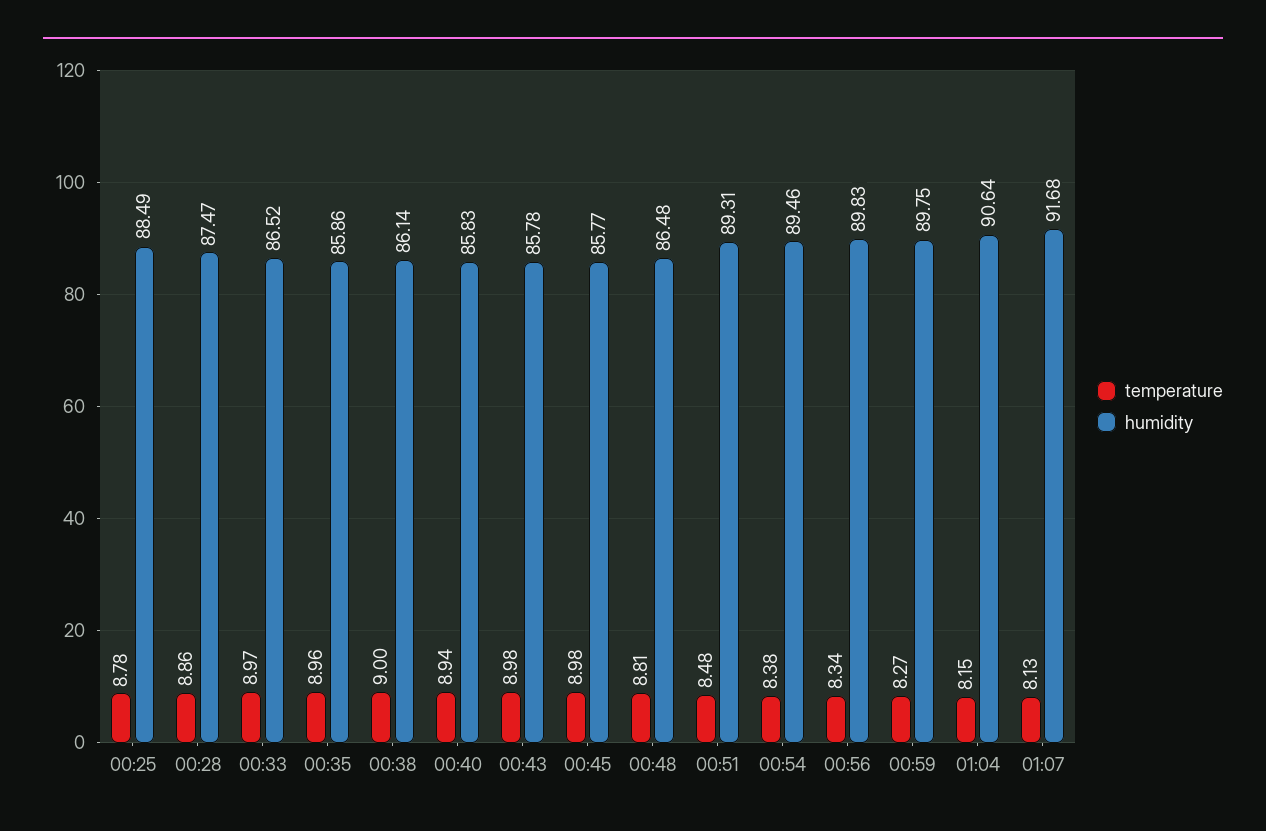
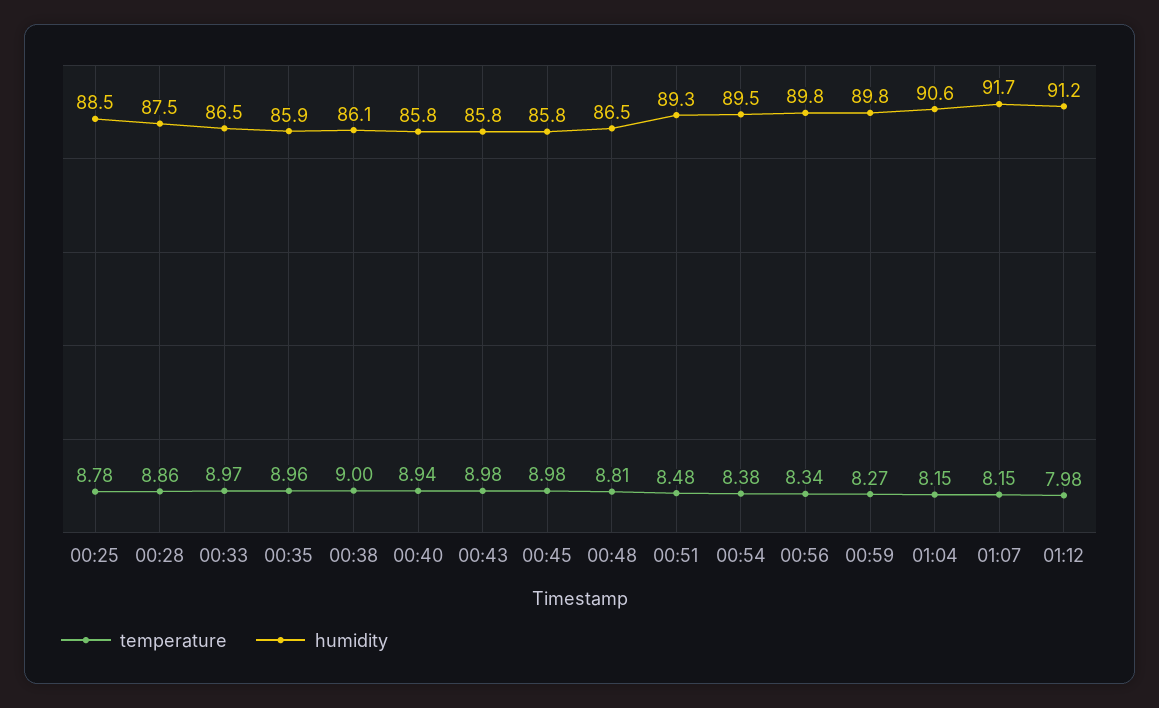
temperature, 01:07: 8.13 -> 8.15
temperature, 01:12: none -> 7.98
humidity, 01:12: none -> 91.2

